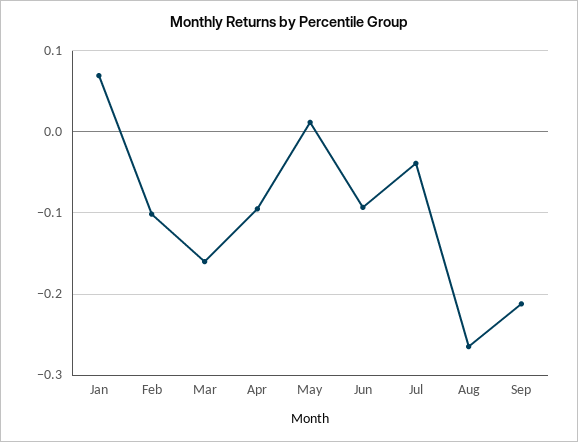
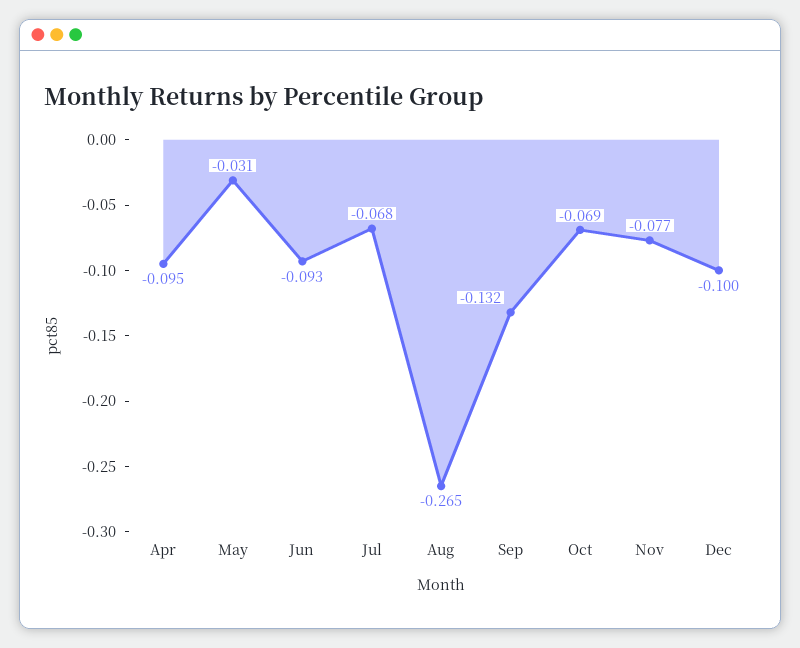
Jan: 0.07 -> none
Feb: -0.1 -> none
Mar: -0.16 -> none
May: 0.01 -> -0.031
Jul: -0.04 -> -0.068
Sep: -0.21 -> -0.132
Oct: none -> -0.069
Nov: none -> -0.077
Dec: none -> -0.1

